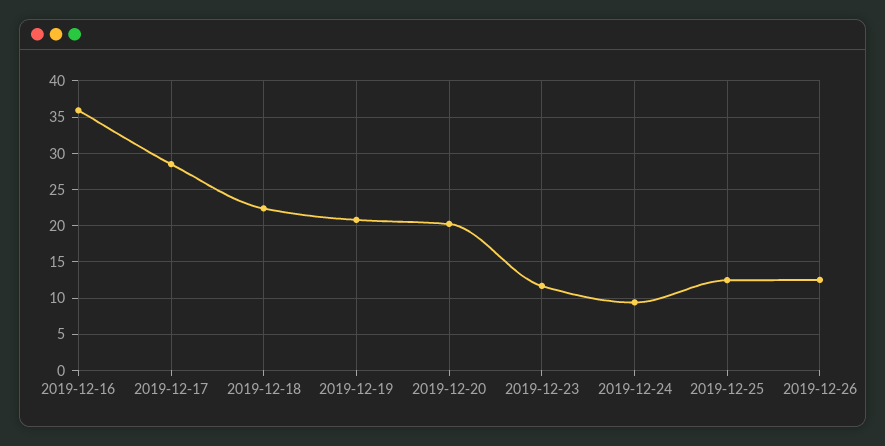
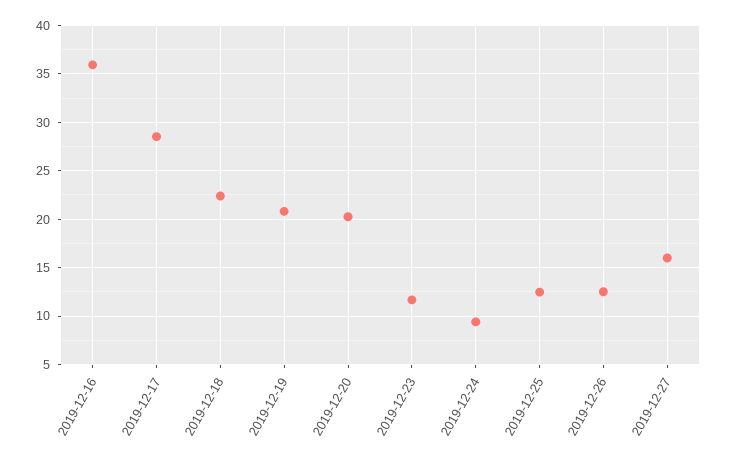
2019-12-27: none -> 16

